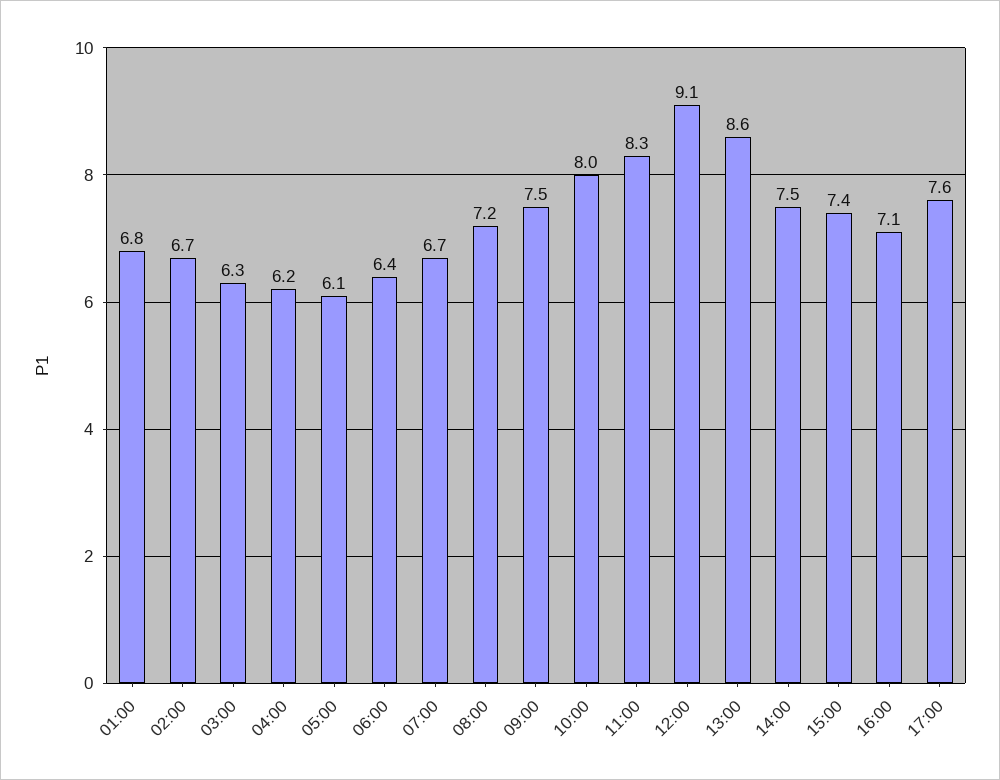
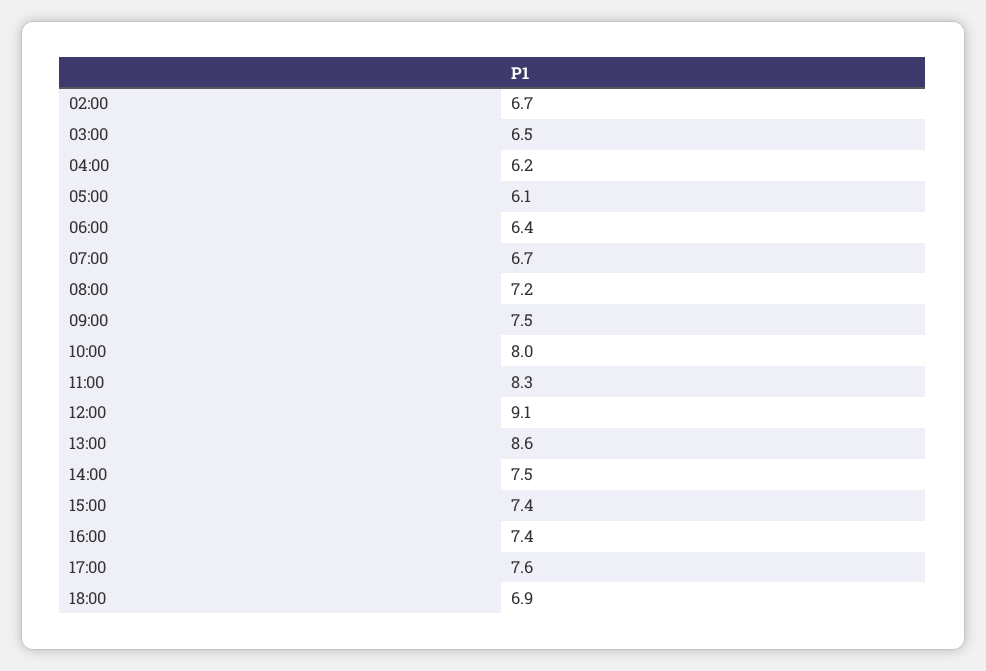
01:00: 6.8 -> none
03:00: 6.3 -> 6.5
16:00: 7.1 -> 7.4
18:00: none -> 6.9

